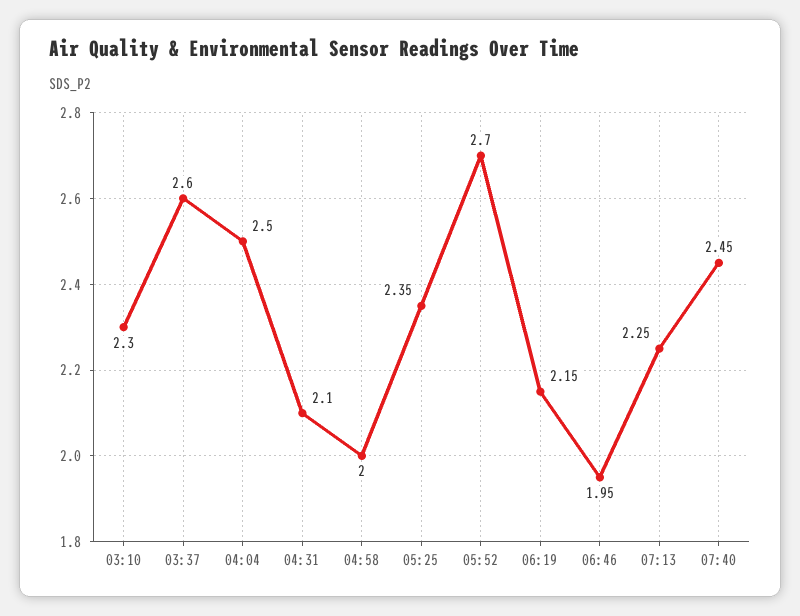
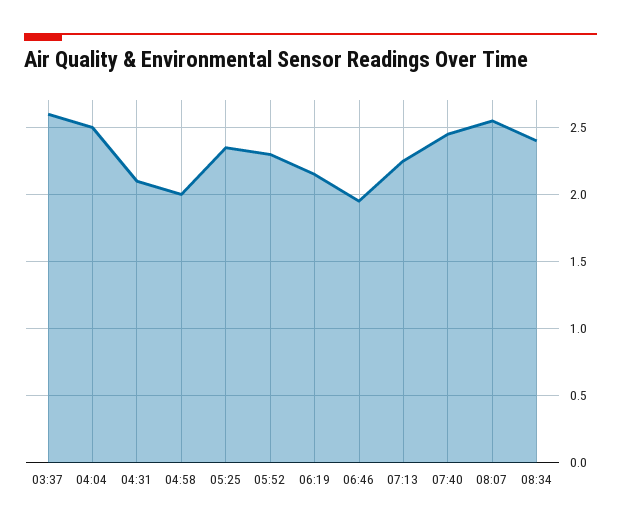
03:10: 2.3 -> none
05:52: 2.7 -> 2.3
08:07: none -> 2.55
08:34: none -> 2.4

